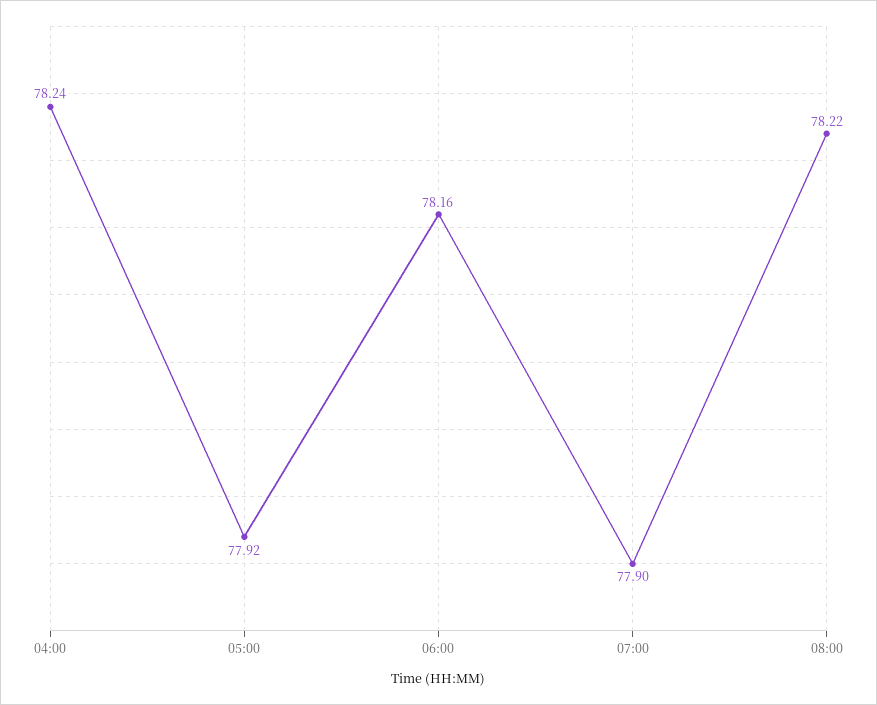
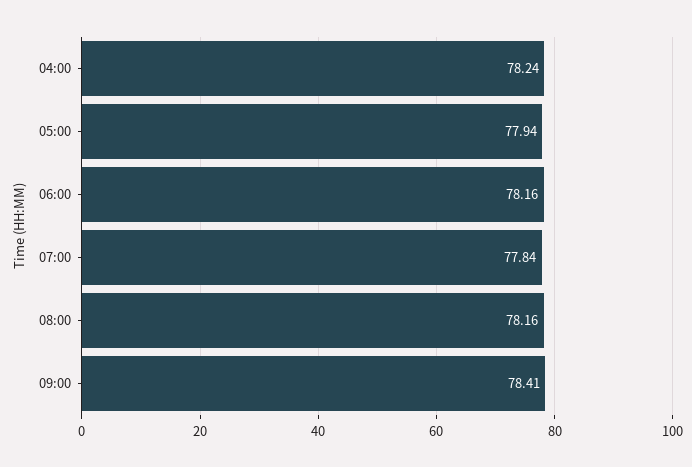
05:00: 77.92 -> 77.94
07:00: 77.9 -> 77.84
08:00: 78.22 -> 78.16
09:00: none -> 78.41

